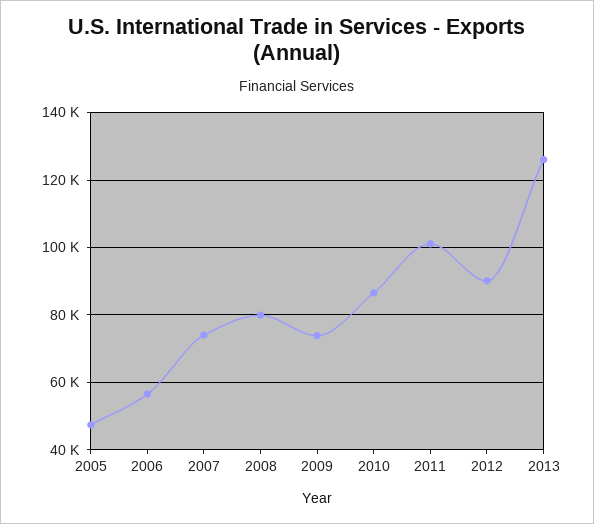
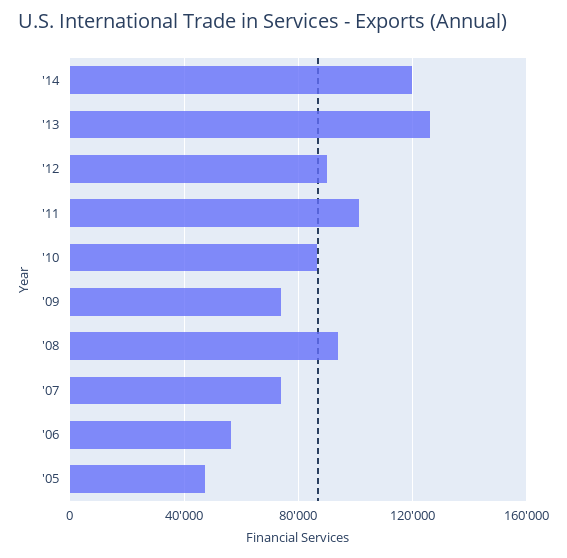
2008: 80000 -> 95000
'14: none -> 120000

